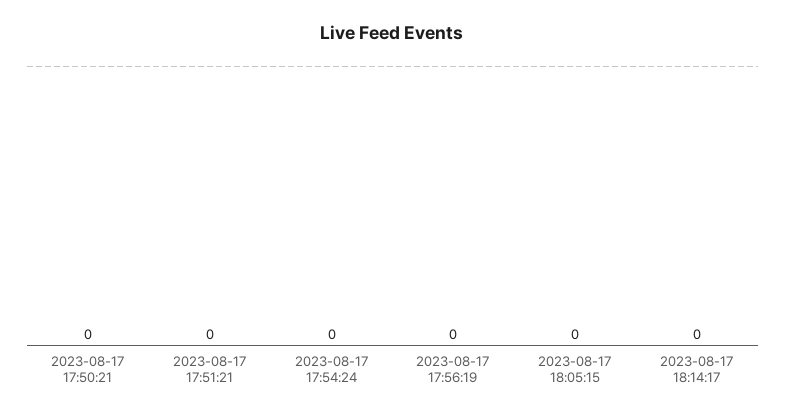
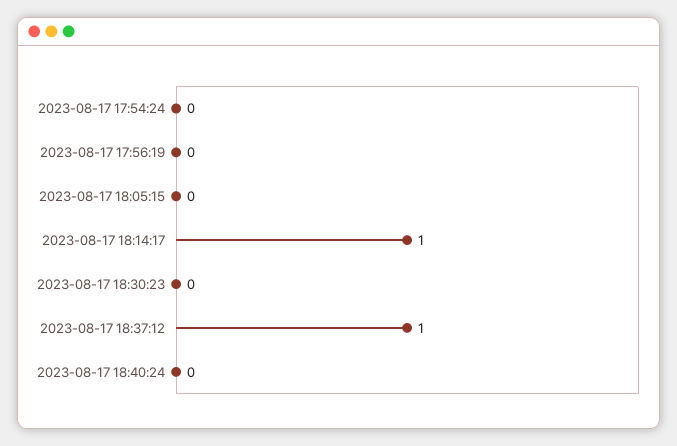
2023-08-17 17:50:21: 0 -> none
2023-08-17 17:51:21: 0 -> none
2023-08-17 18:14:17: 0 -> 1
2023-08-17 18:30:23: none -> 0
2023-08-17 18:37:12: none -> 1
2023-08-17 18:40:24: none -> 0

